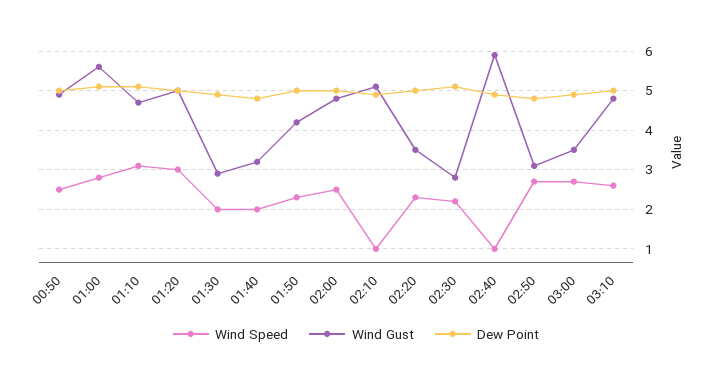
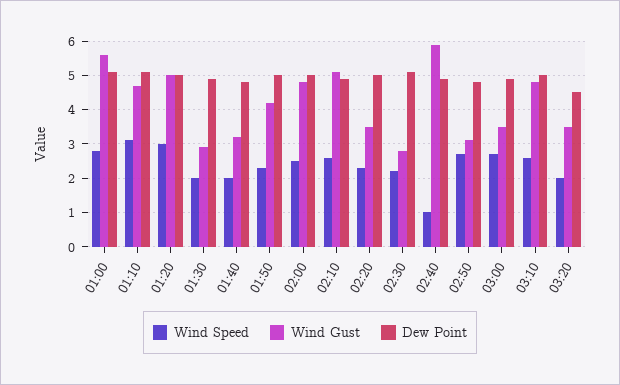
Wind Speed, 00:50: 2.5 -> none
Wind Gust, 00:50: 5 -> none
Dew Point, 00:50: 5 -> none
Wind Speed, 02:10: 1 -> 2.5
Wind Speed, 03:20: none -> 2
Wind Gust, 03:20: none -> 3.5
Dew Point, 03:20: none -> 4.5

